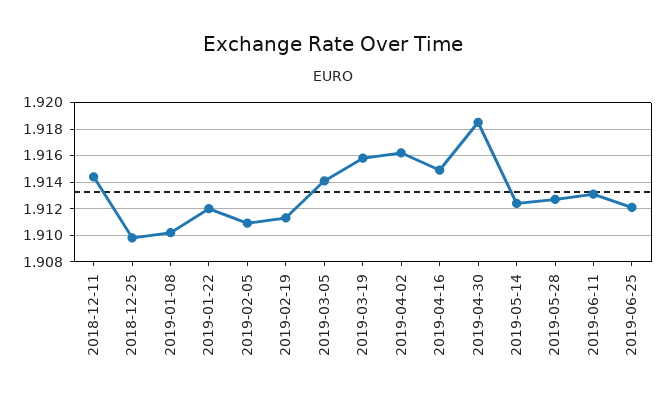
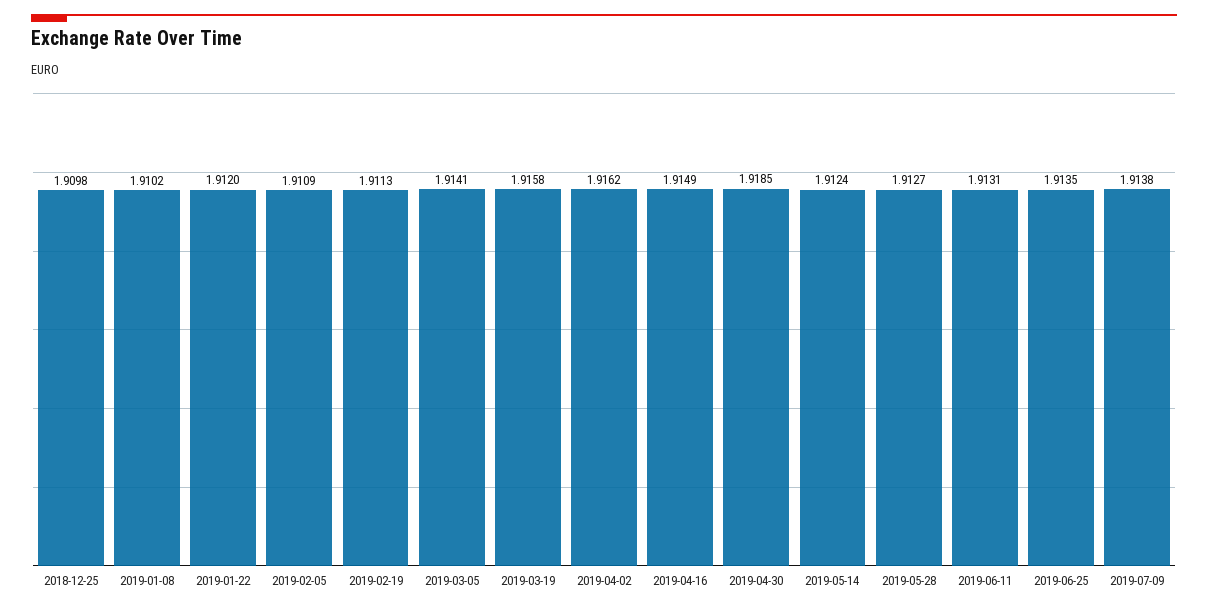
2018-12-11: 1.9145 -> none
2019-06-25: 1.912 -> 1.9135
2019-07-09: none -> 1.9138

